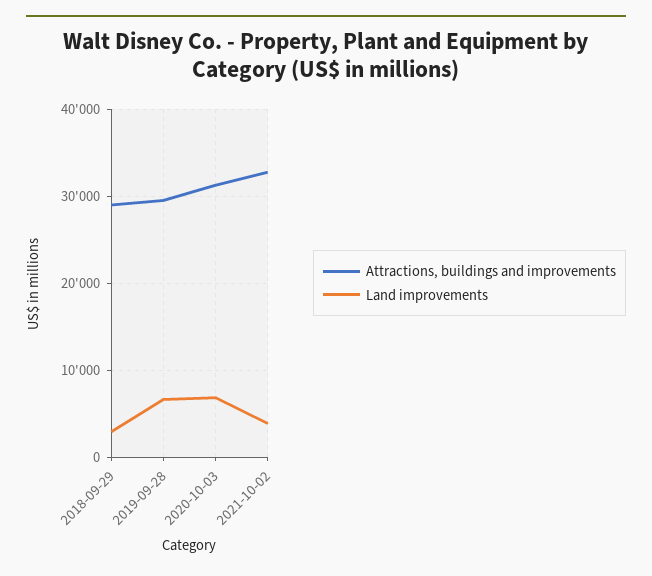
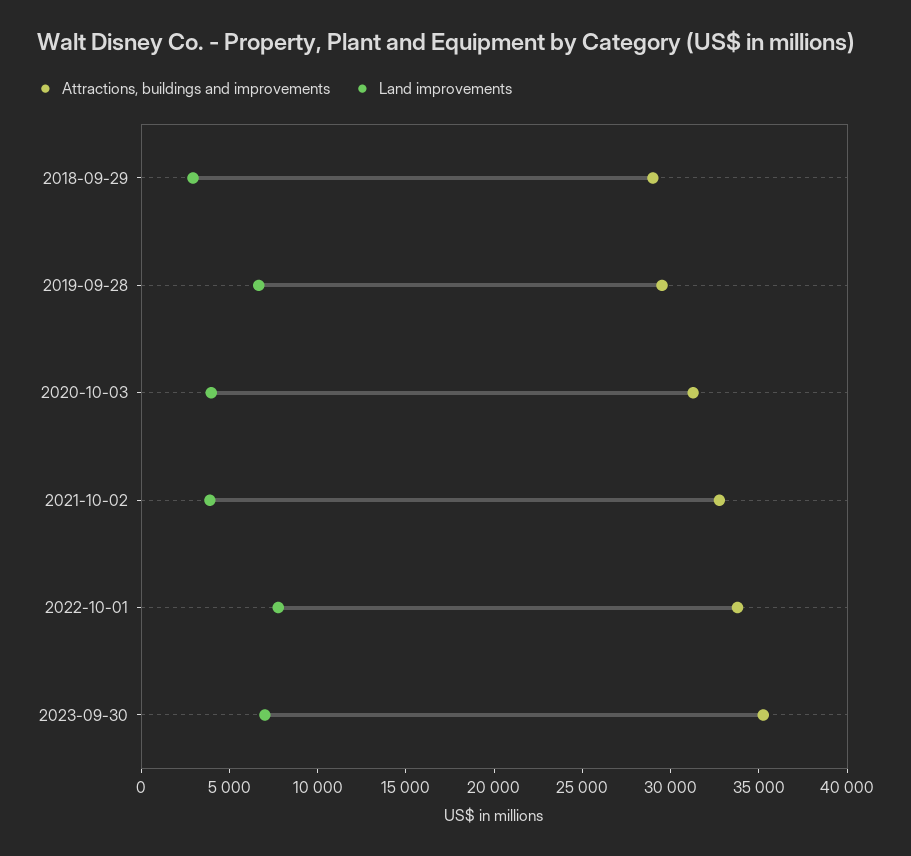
Land improvements, 2020-10-03: 7000 -> 4000
Attractions, buildings and improvements, 2022-10-01: none -> 34000
Land improvements, 2022-10-01: none -> 8000
Attractions, buildings and improvements, 2023-09-30: none -> 35000
Land improvements, 2023-09-30: none -> 7000

